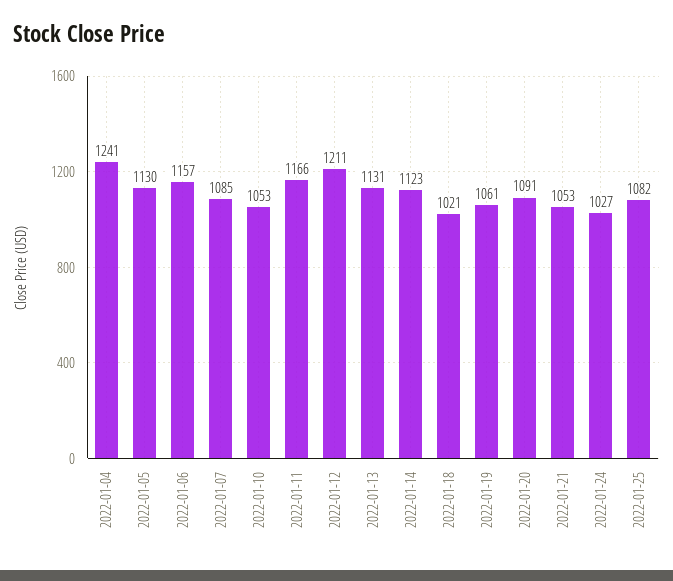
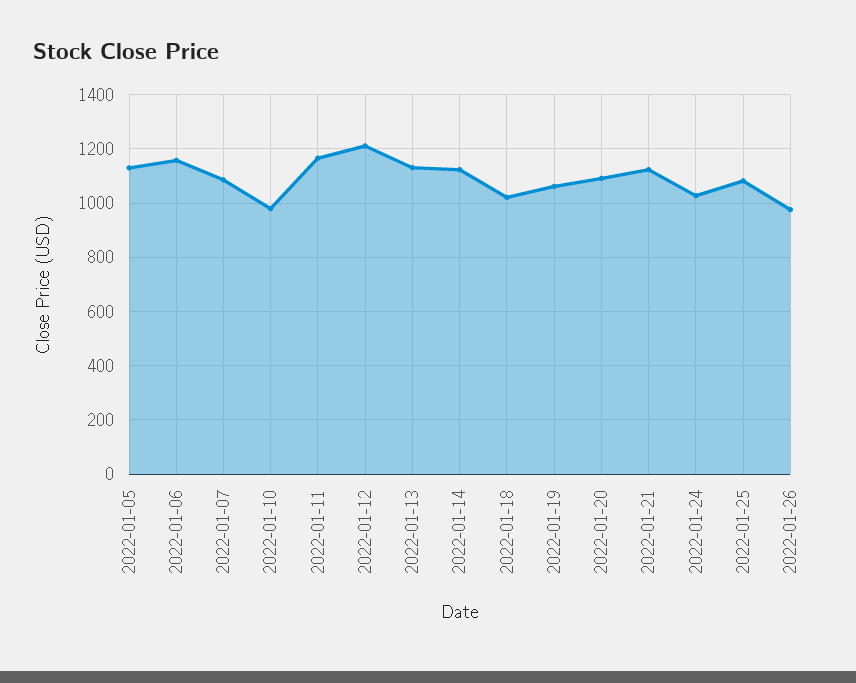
2022-01-04: 1241 -> none
2022-01-10: 1053 -> 975
2022-01-21: 1053 -> 1125
2022-01-26: none -> 975

